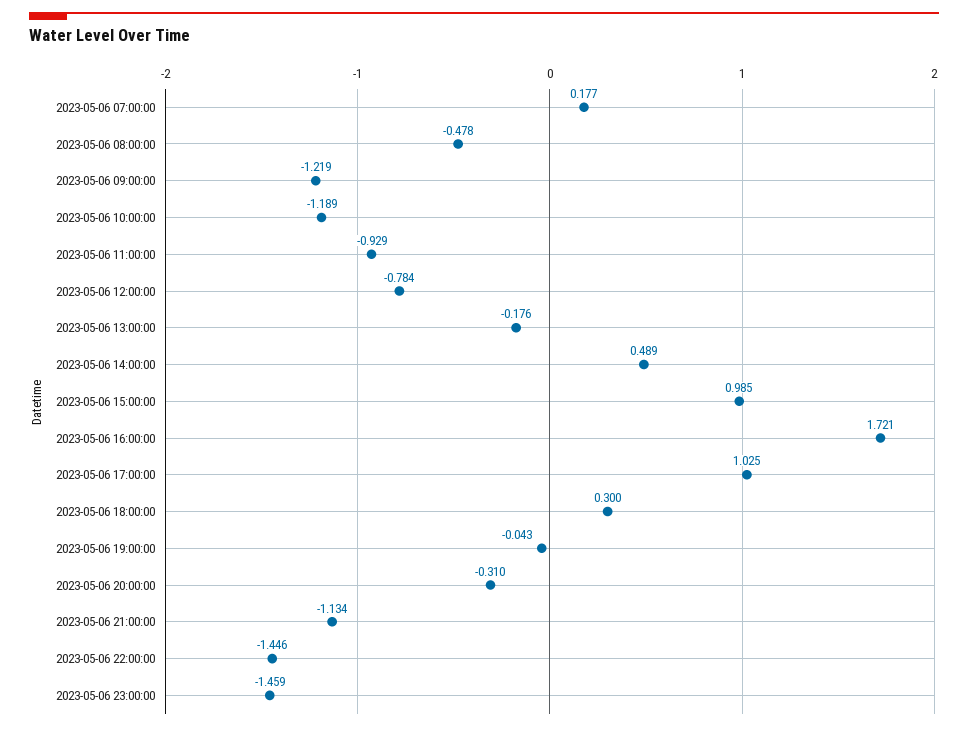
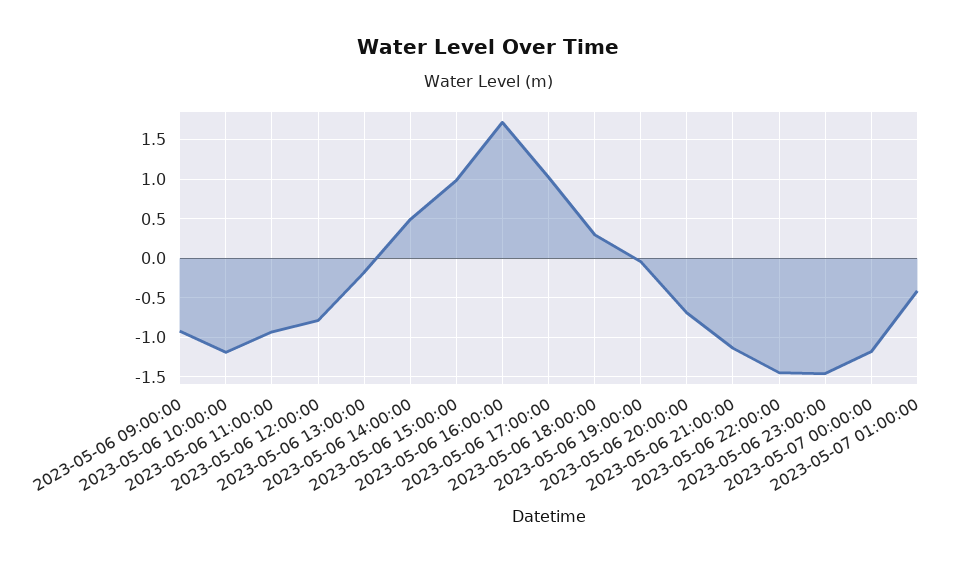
2023-05-06 07:00:00: 0.177 -> none
2023-05-06 08:00:00: -0.478 -> none
2023-05-06 09:00:00: -1.219 -> -0.9
2023-05-06 20:00:00: -0.31 -> -0.7
2023-05-07 00:00:00: none -> -1.2
2023-05-07 01:00:00: none -> -0.4

